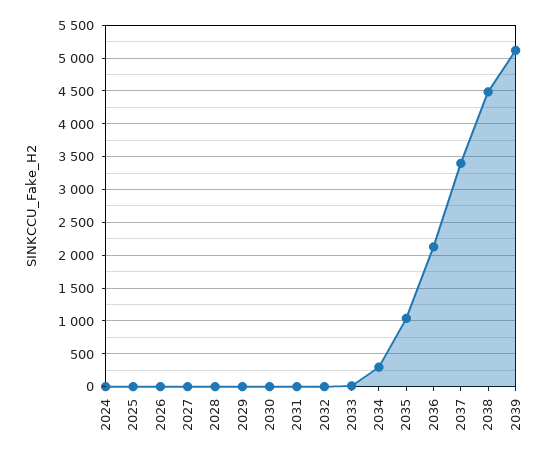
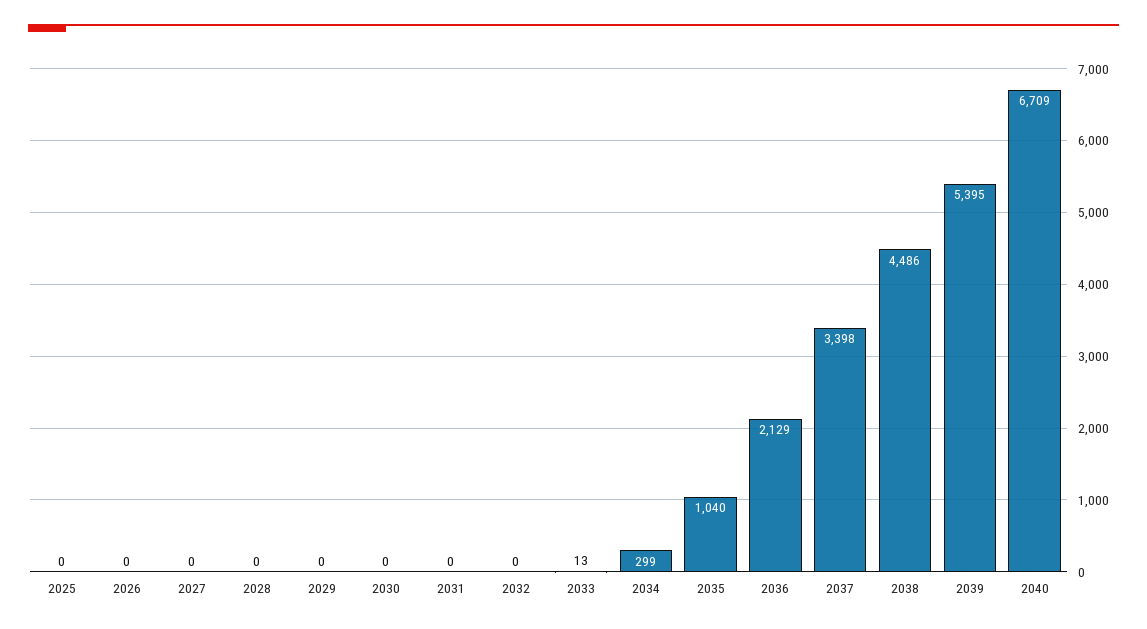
2024: 0 -> none
2039: 5100 -> 5395
2040: none -> 6709

